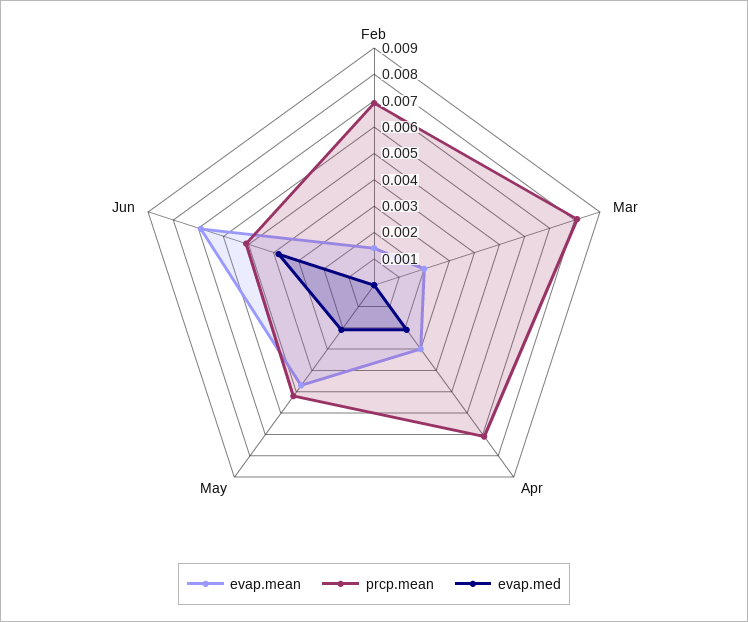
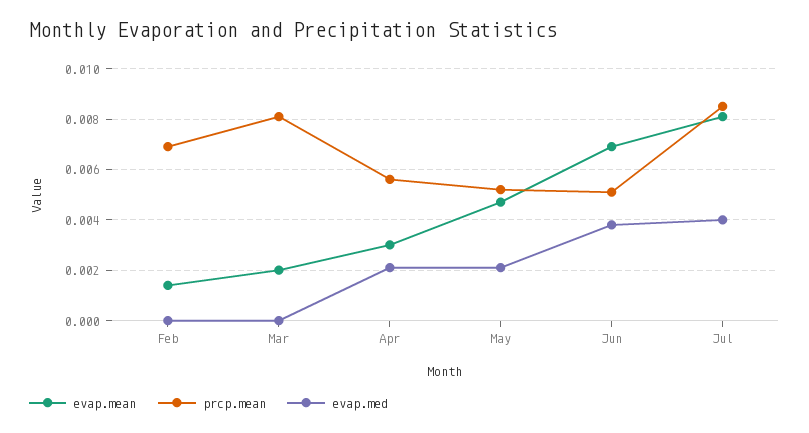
prcp.mean, Apr: 0.007 -> 0.0055
evap.mean, Jul: none -> 0.008
prcp.mean, Jul: none -> 0.0085
evap.med, Jul: none -> 0.004

